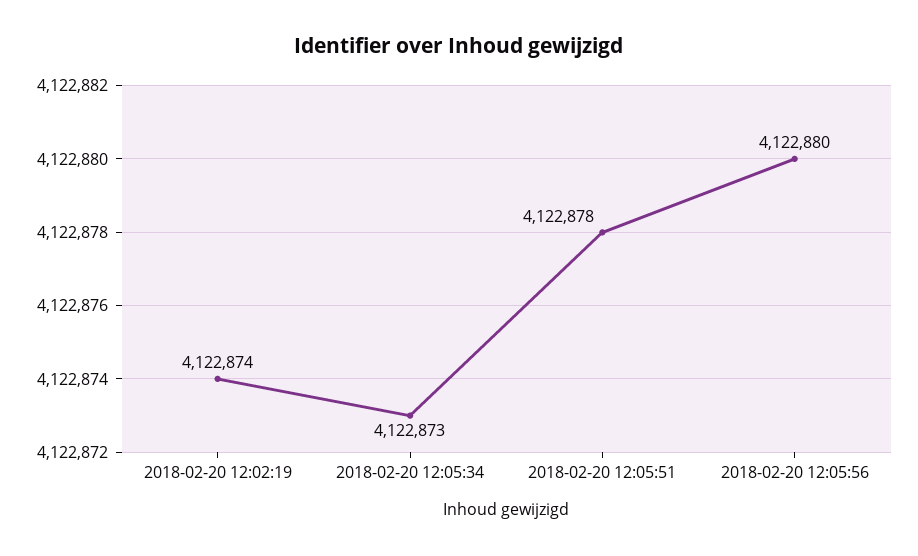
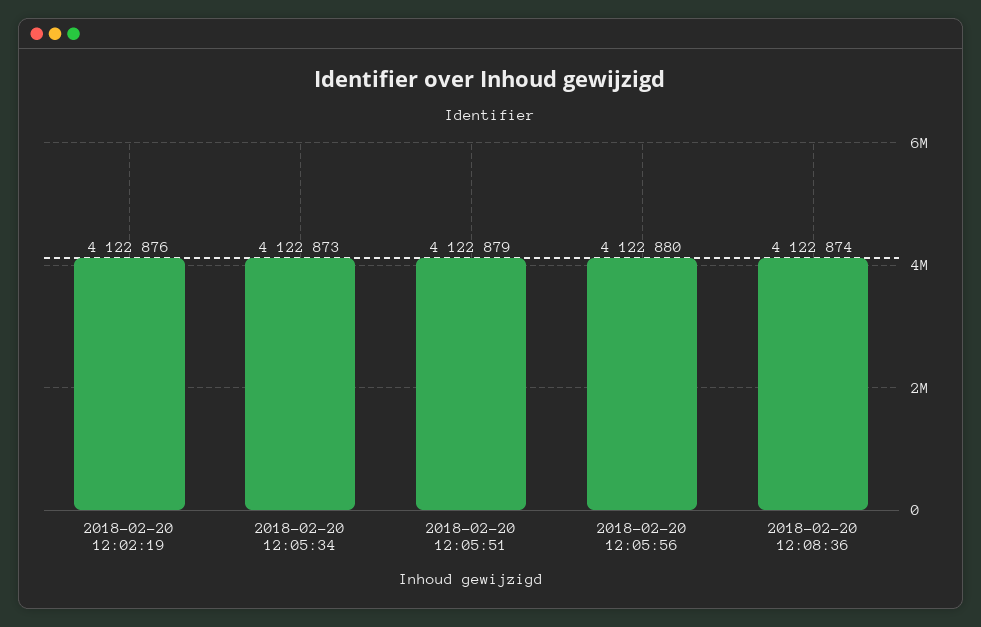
2018-02-20 12:02:19: 4122874 -> 4122876
2018-02-20 12:05:51: 4122878 -> 4122879
2018-02-20 12:08:36: none -> 4122874

